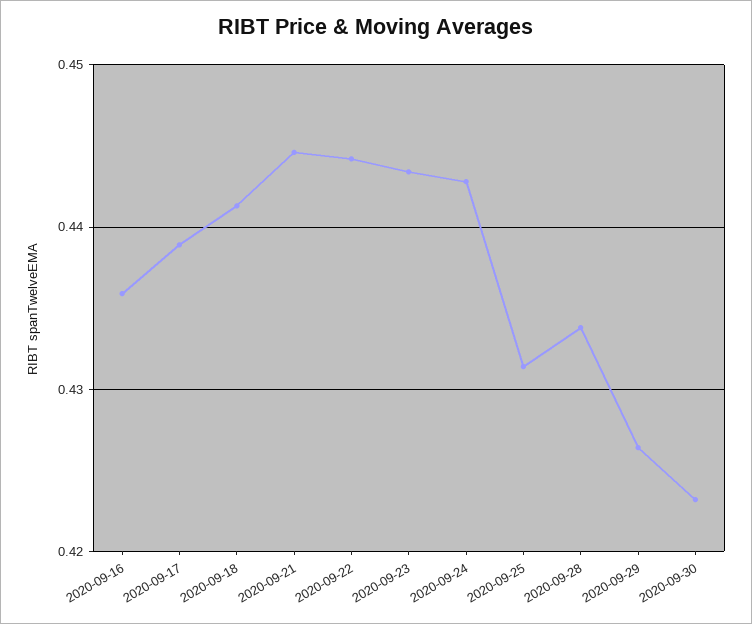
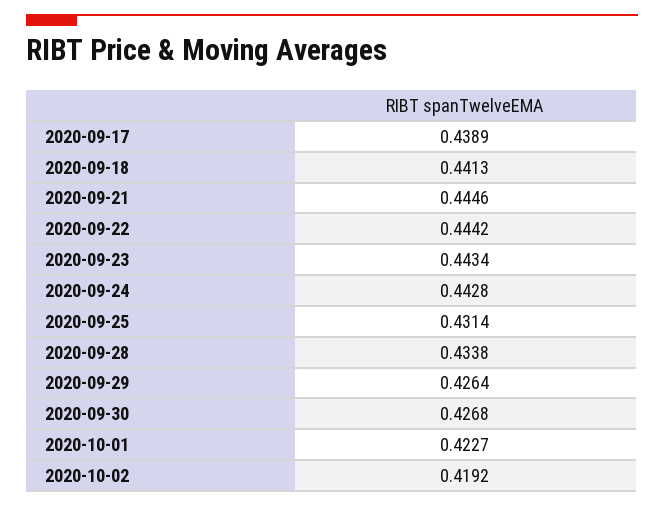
2020-09-16: 0.436 -> none
2020-09-30: 0.423 -> 0.4268
2020-10-01: none -> 0.4227
2020-10-02: none -> 0.4192

